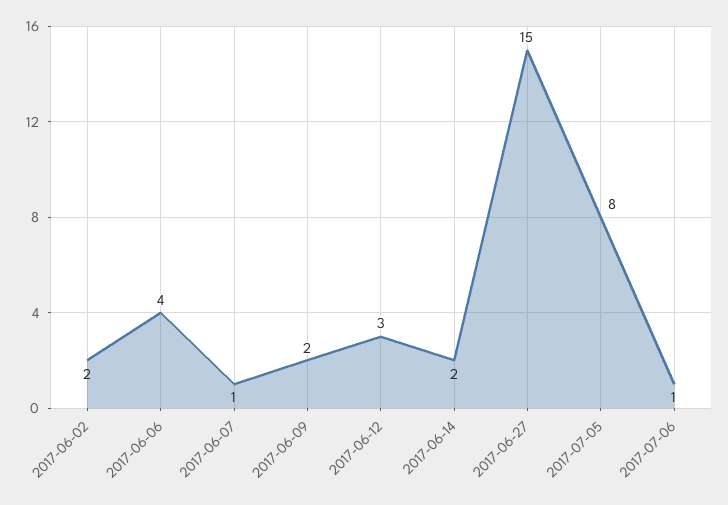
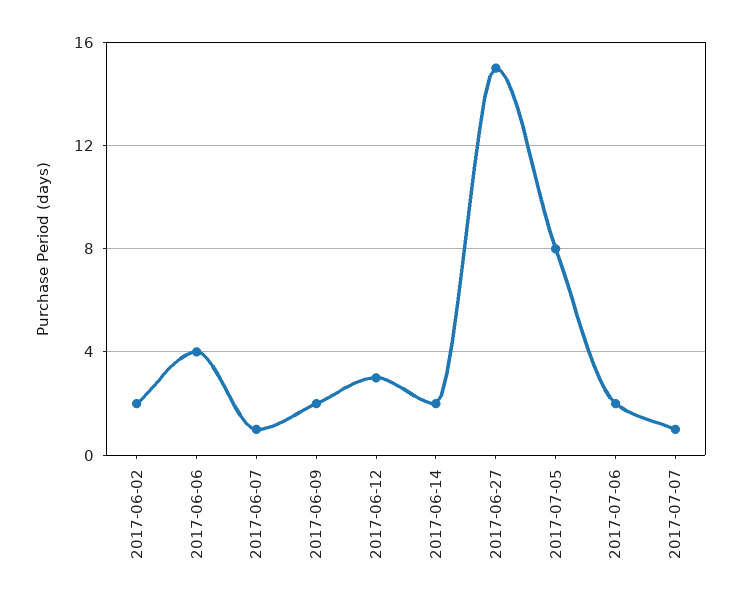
2017-07-06: 1 -> 2
2017-07-07: none -> 1

